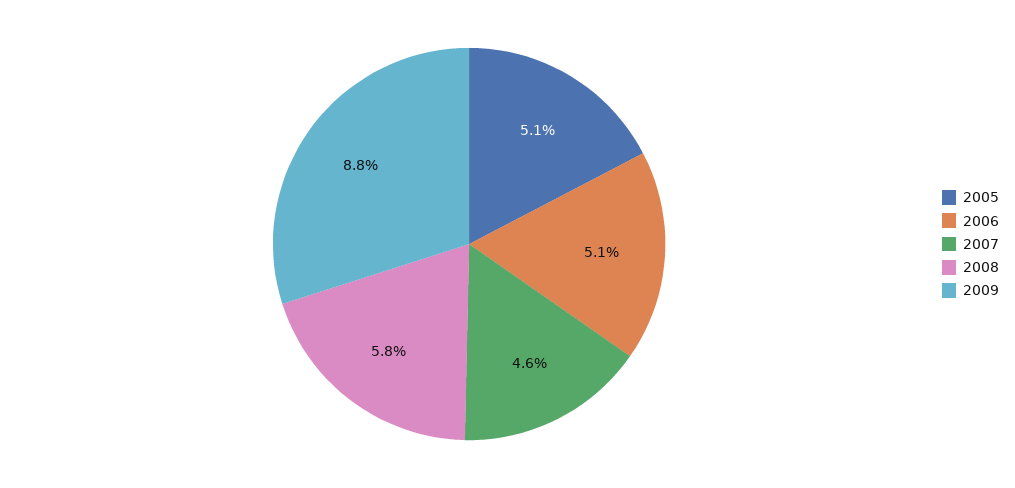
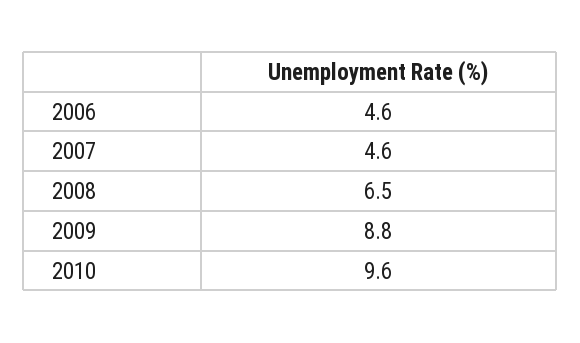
2005: 5.1 -> none
2006: 5.1 -> 4.6
2008: 5.8 -> 6.5
2010: none -> 9.6

